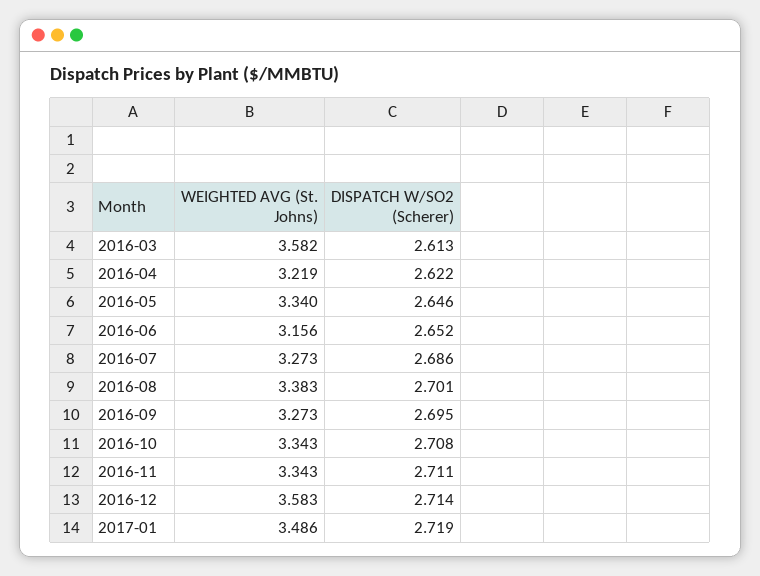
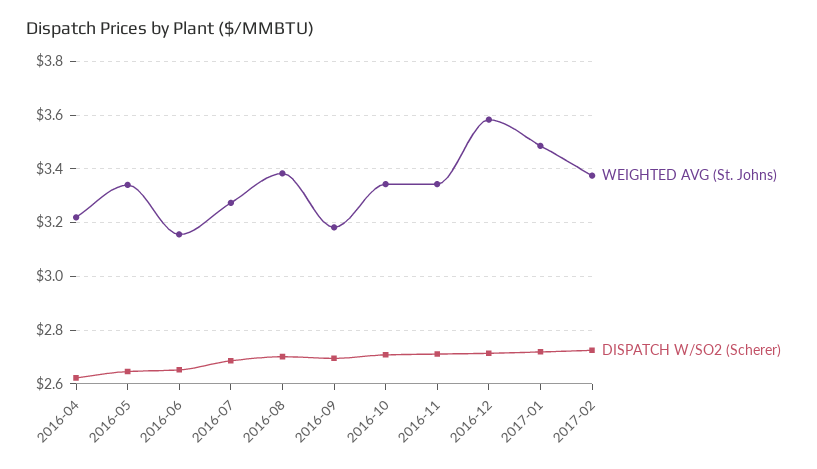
WEIGHTED AVG (St. Johns), 2016-03: 3.582 -> none
DISPATCH W/SO2 (Scherer), 2016-03: 2.613 -> none
WEIGHTED AVG (St. Johns), 2016-09: 3.273 -> 3.175
WEIGHTED AVG (St. Johns), 2017-02: none -> 3.375
DISPATCH W/SO2 (Scherer), 2017-02: none -> 2.725

